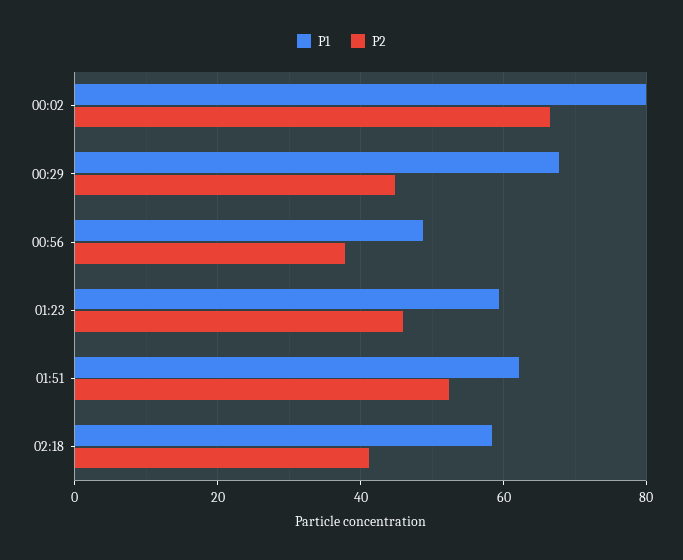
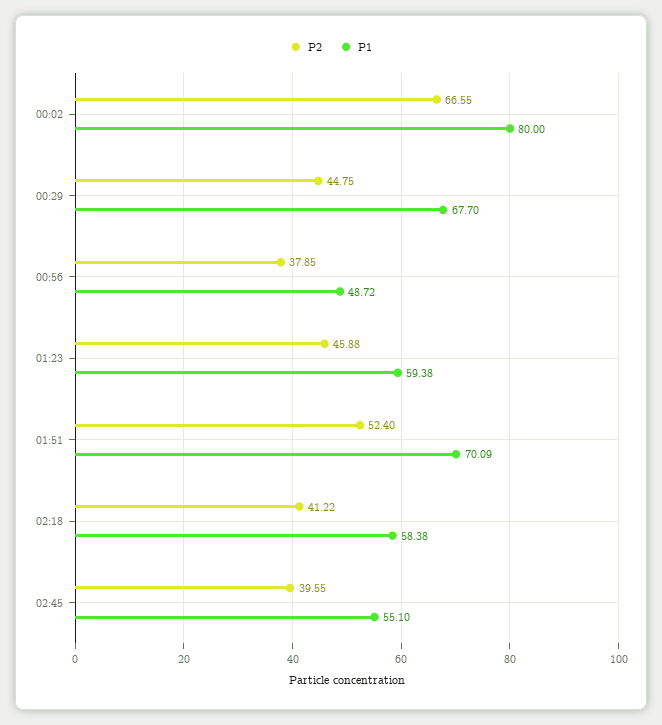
P1, 01:51: 62 -> 70.09
P2, 02:45: none -> 39.55
P1, 02:45: none -> 55.1

